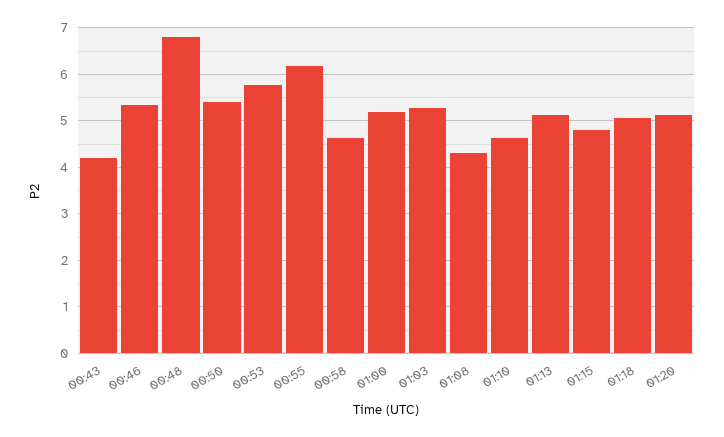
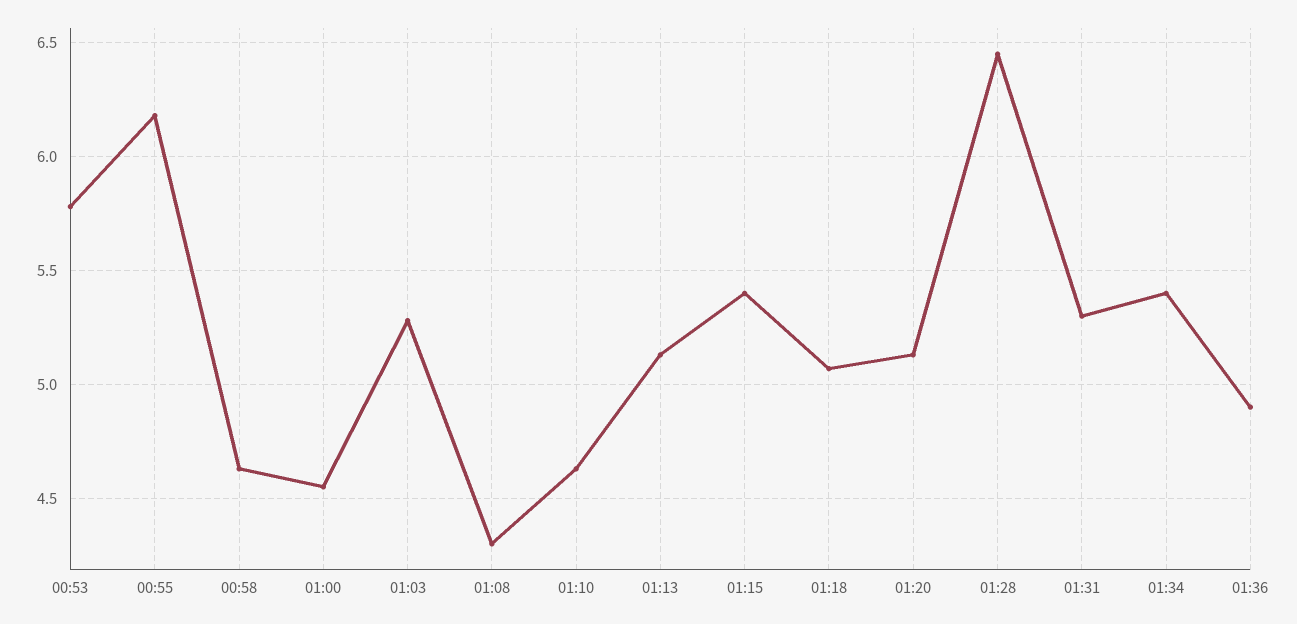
00:43: 4.2 -> none
00:46: 5.4 -> none
00:48: 6.8 -> none
00:50: 5.4 -> none
01:00: 5.2 -> 4.55
01:15: 4.8 -> 5.4
01:28: none -> 6.45
01:31: none -> 5.3
01:34: none -> 5.4
01:36: none -> 4.9

